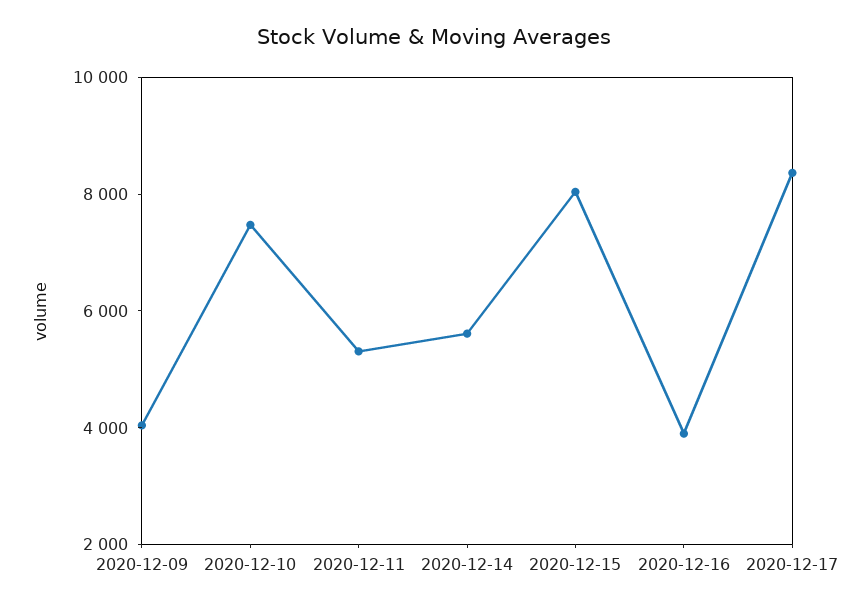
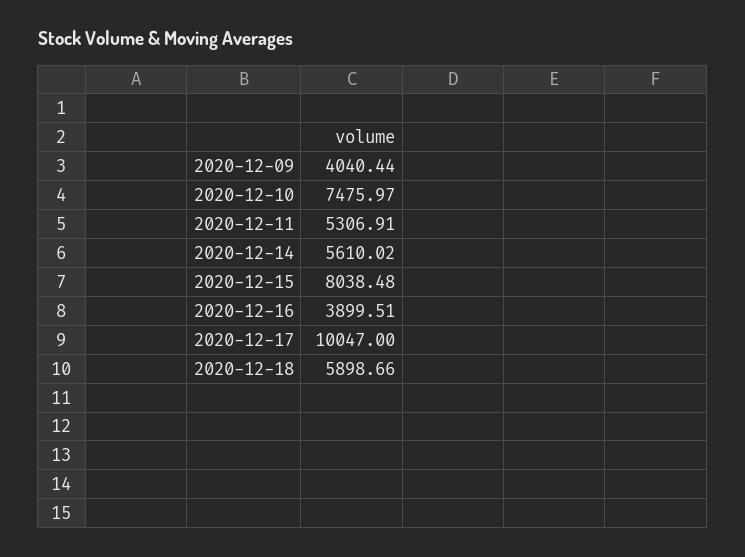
2020-12-17: 8500 -> 10047
2020-12-18: none -> 5898.66

